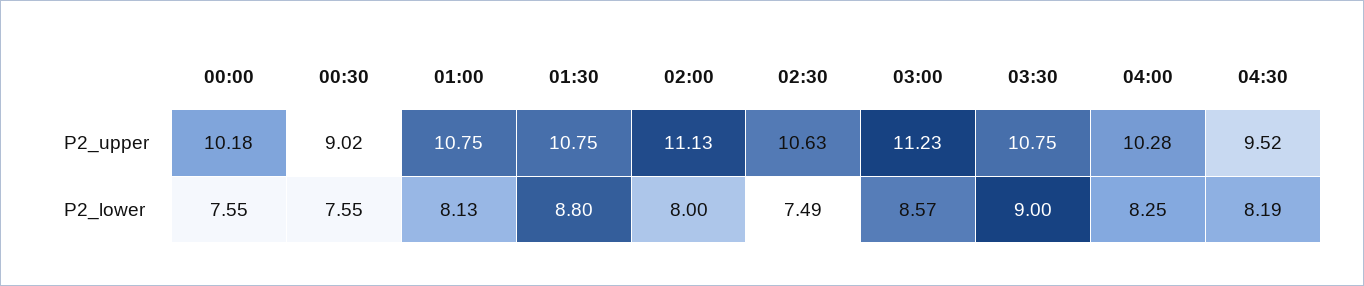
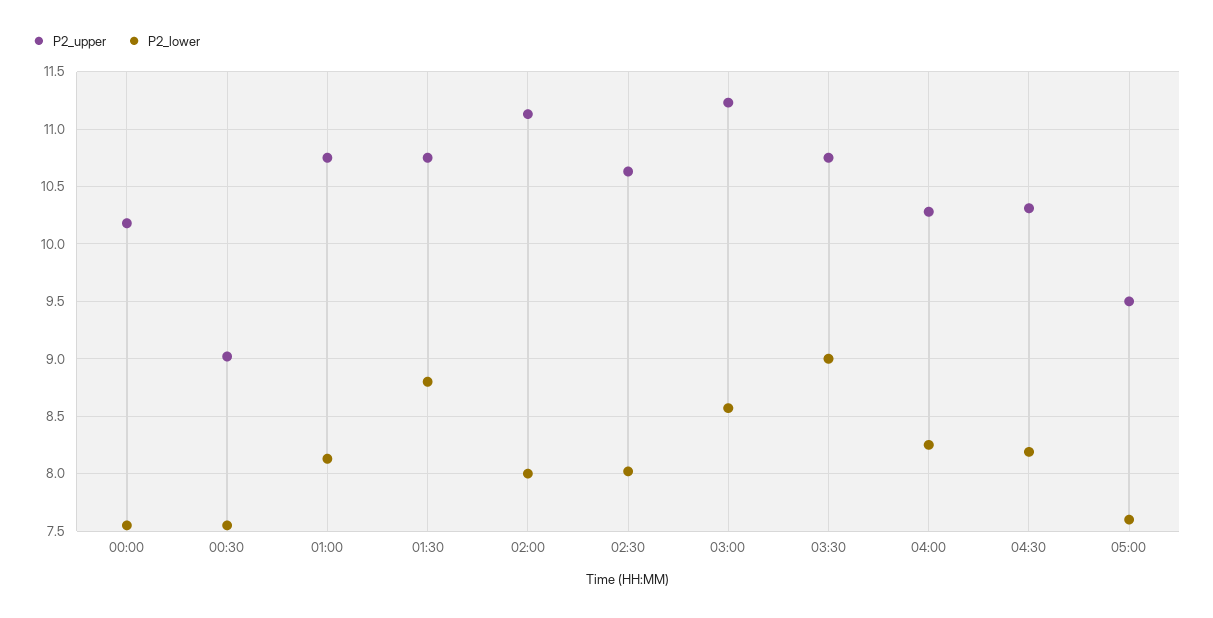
P2_upper, 04:30: 9.52 -> 10.3
P2_lower, 02:30: 7.49 -> 8
P2_upper, 05:00: none -> 9.5
P2_lower, 05:00: none -> 7.6

